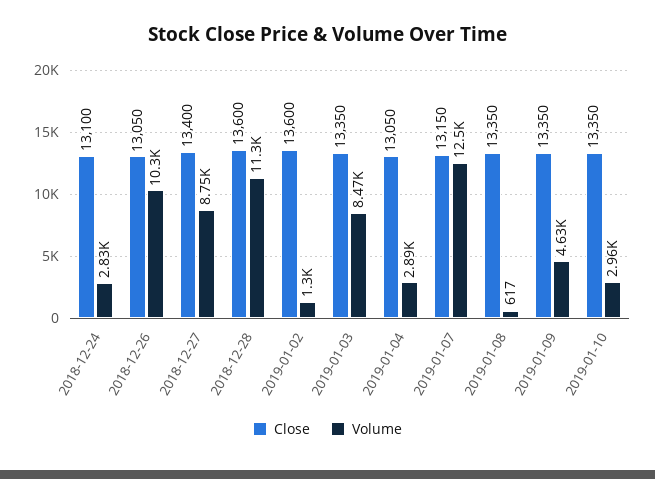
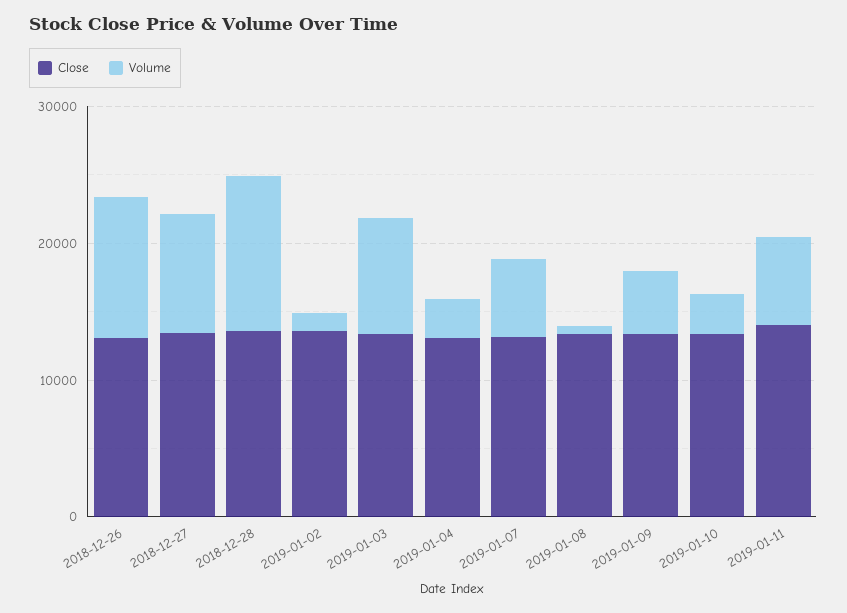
Close, 2018-12-24: 13100 -> none
Volume, 2018-12-24: 2830 -> none
Volume, 2019-01-07: 12500 -> 6000
Close, 2019-01-11: none -> 14000
Volume, 2019-01-11: none -> 6000

